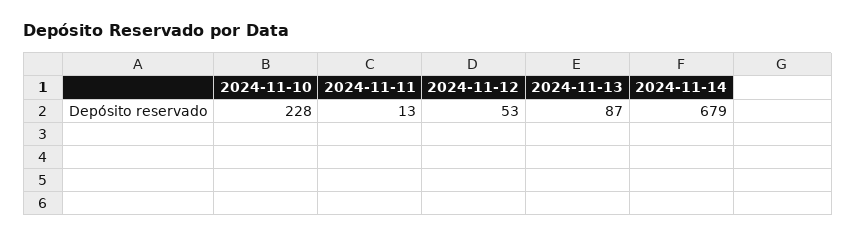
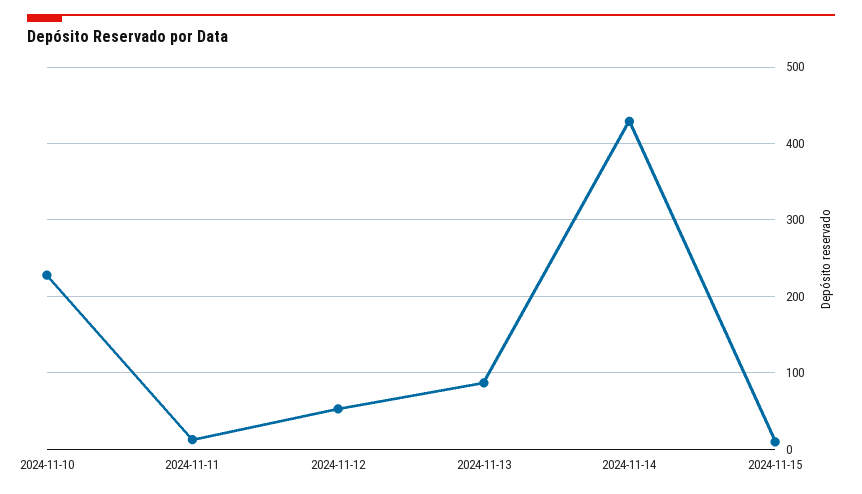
2024-11-14: 679 -> 430
2024-11-15: none -> 10

